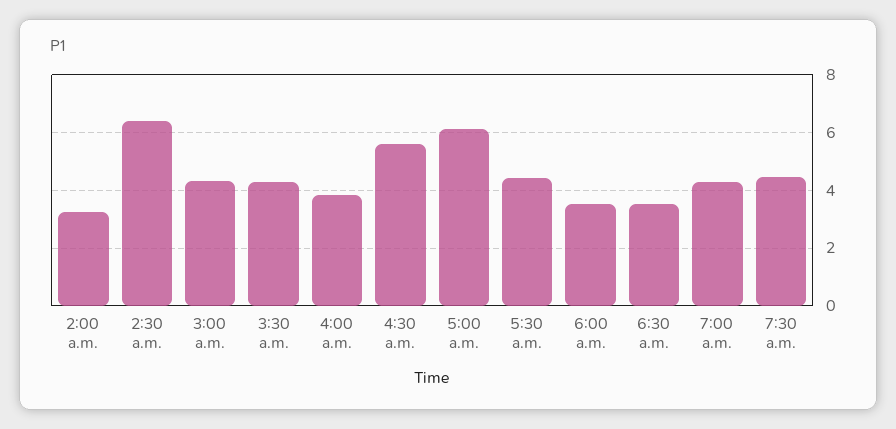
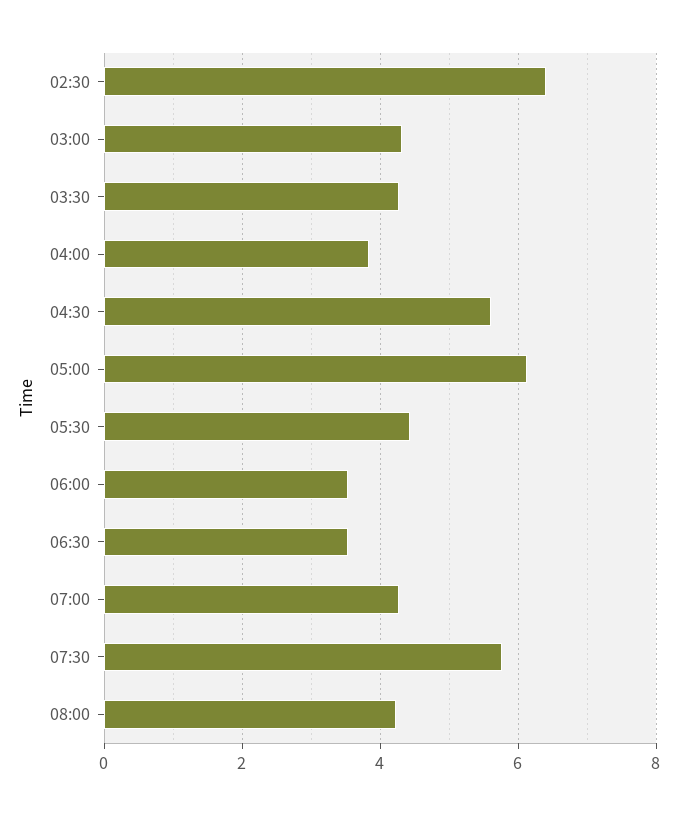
2:00 a.m.: 3.25 -> none
7:30 a.m.: 4.5 -> 5.8
08:00: none -> 4.2

